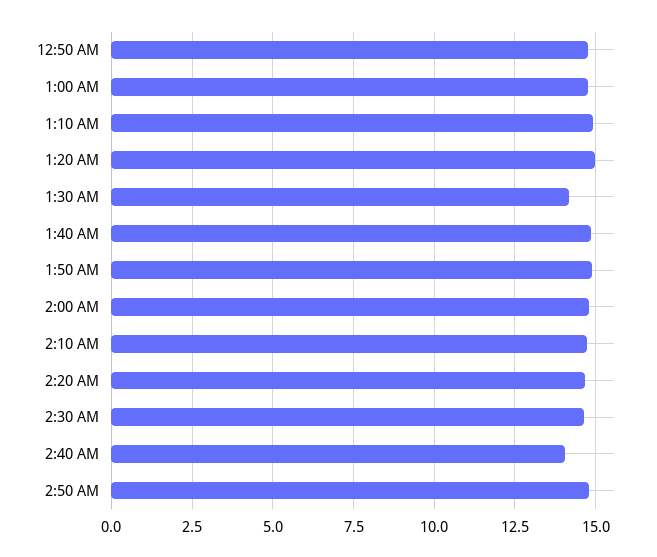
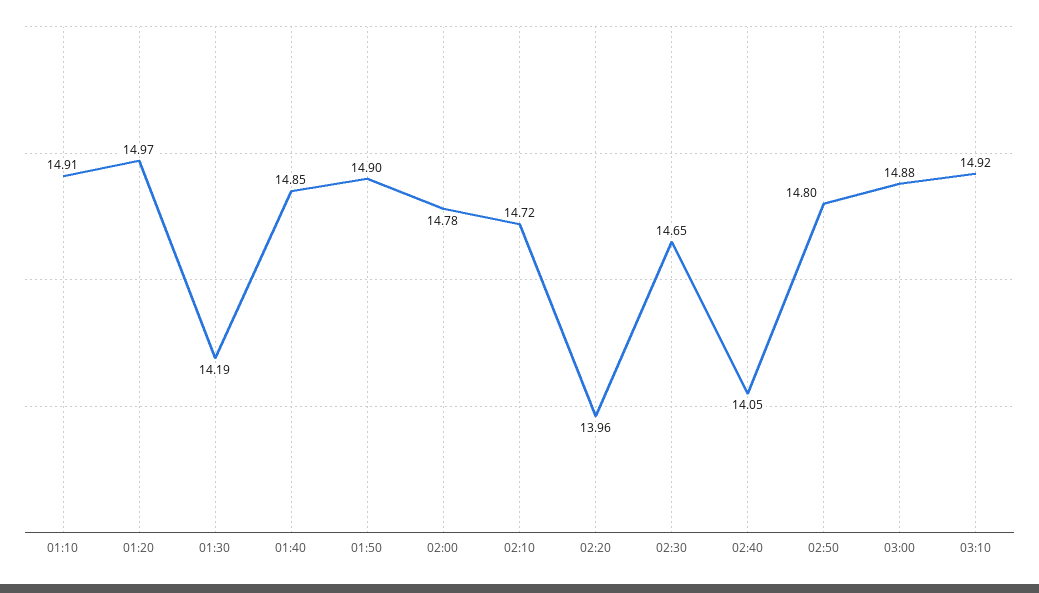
12:50 AM: 14.75 -> none
1:00 AM: 14.75 -> none
2:20 AM: 14.75 -> 13.96
03:00: none -> 14.88
03:10: none -> 14.92

